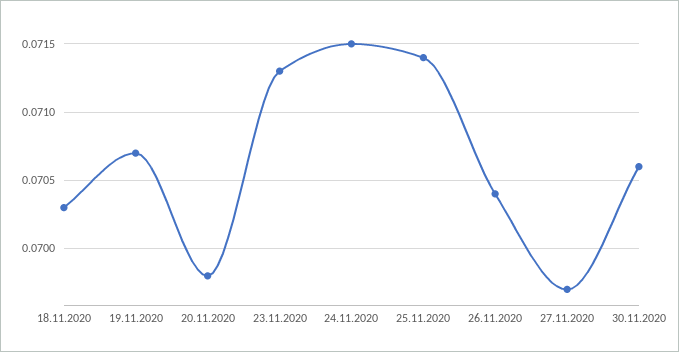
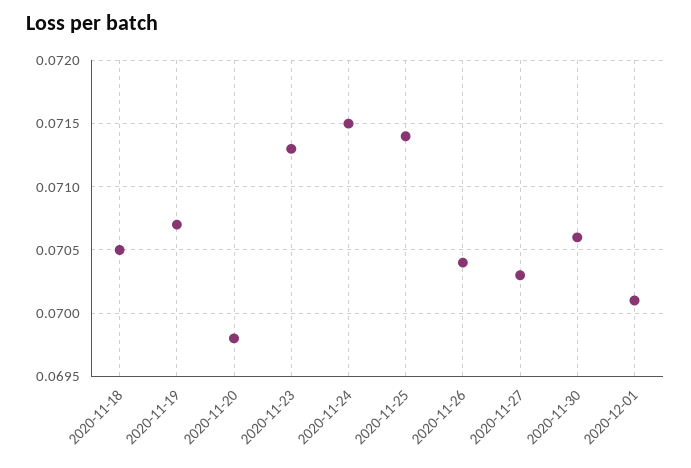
18.11.2020: 0.0703 -> 0.0705
27.11.2020: 0.0697 -> 0.0703
2020-12-01: none -> 0.0701

